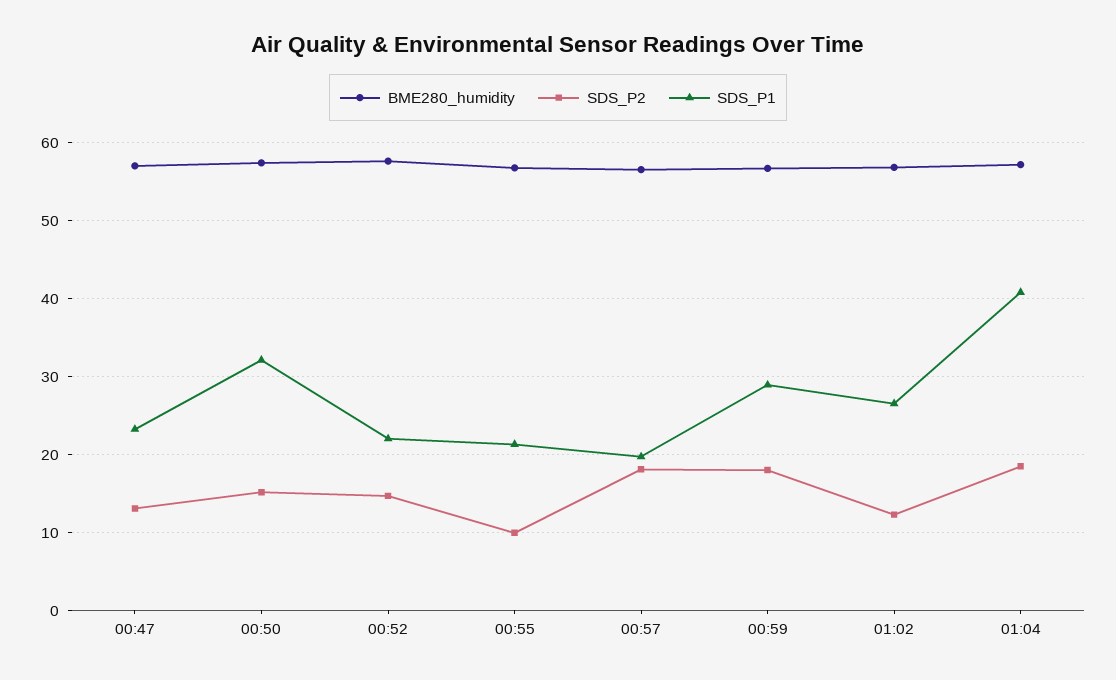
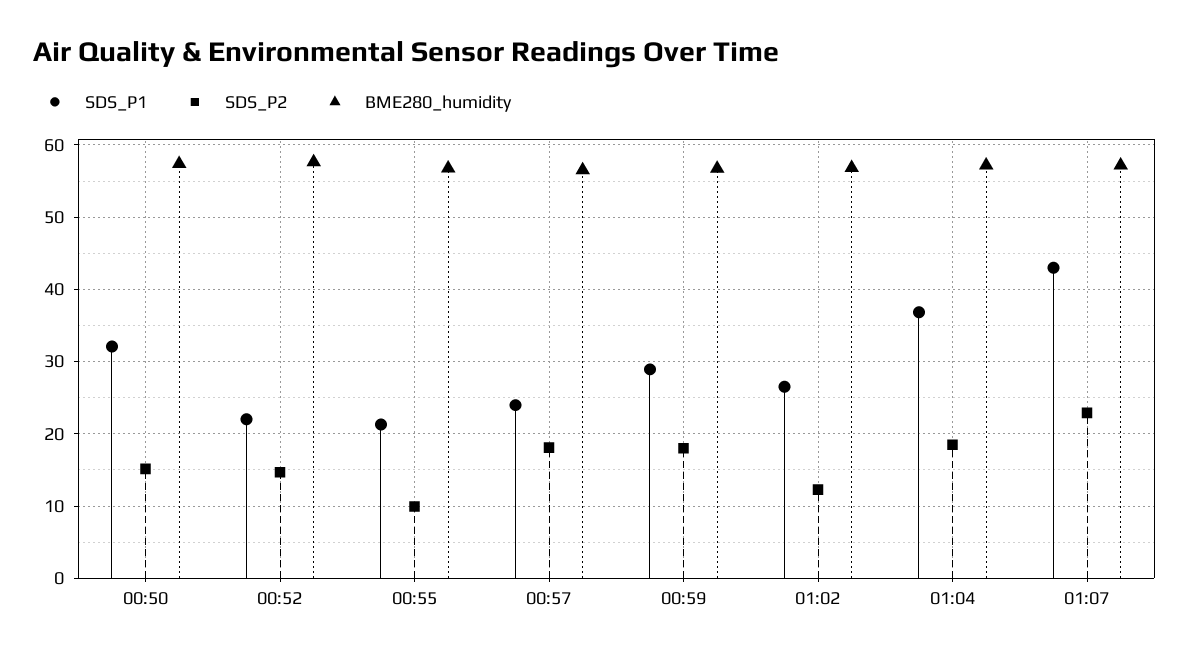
BME280_humidity, 00:47: 57 -> none
SDS_P2, 00:47: 13 -> none
SDS_P1, 00:47: 23 -> none
SDS_P1, 00:57: 20 -> 24
SDS_P1, 01:04: 41 -> 37
SDS_P1, 01:07: none -> 43
SDS_P2, 01:07: none -> 23
BME280_humidity, 01:07: none -> 57

